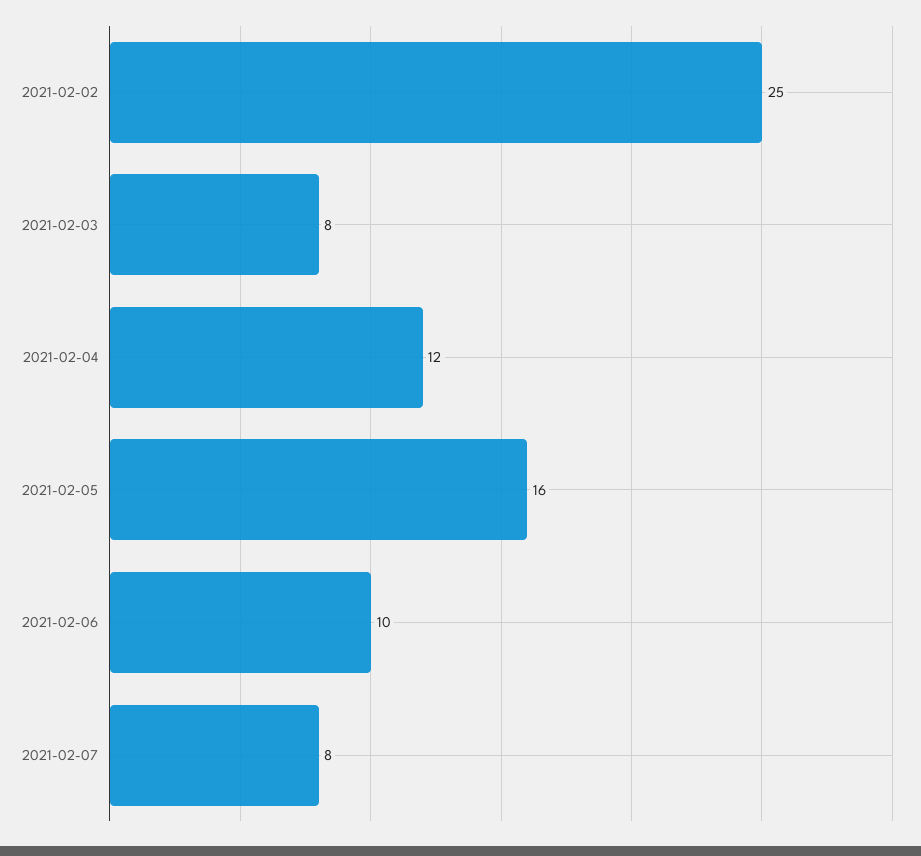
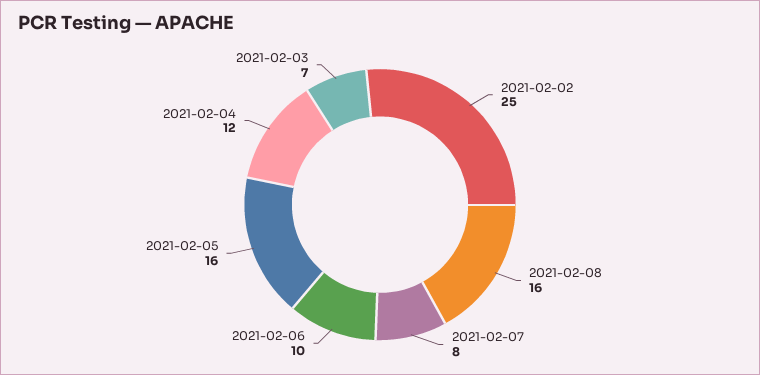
2021-02-03: 8 -> 7
2021-02-08: none -> 16

